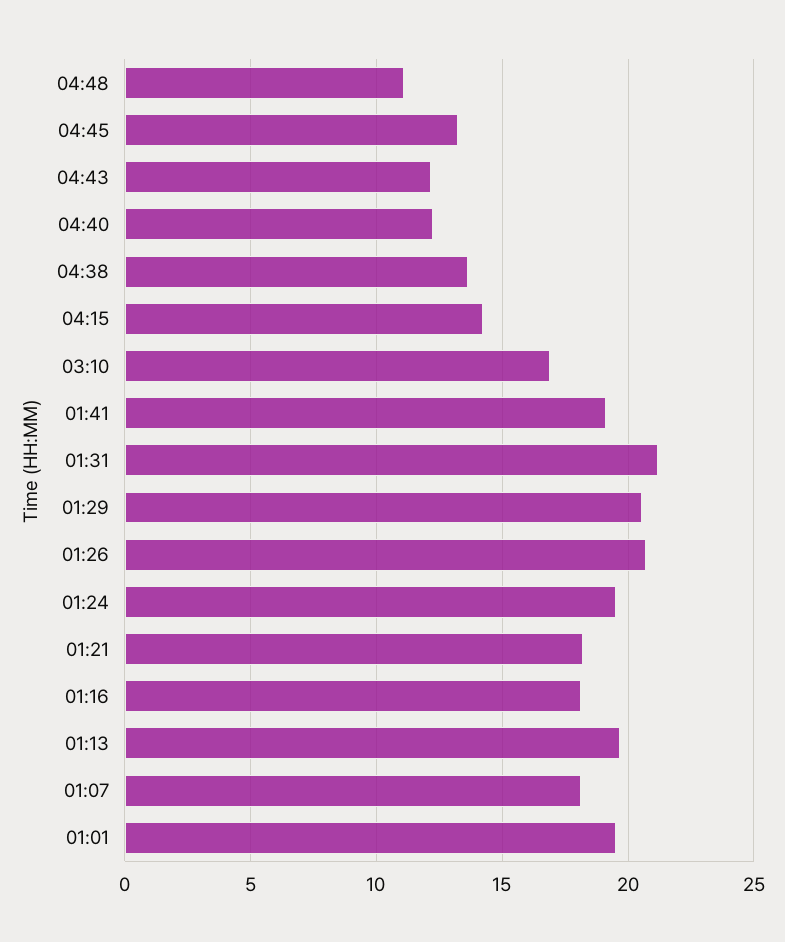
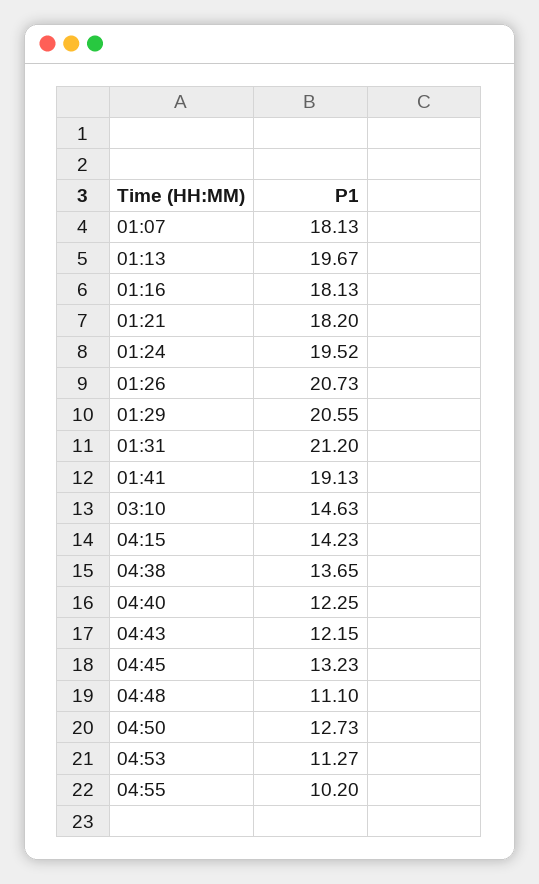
03:10: 17 -> 14.63
01:01: 19.5 -> none
04:50: none -> 12.73
04:53: none -> 11.27
04:55: none -> 10.2

